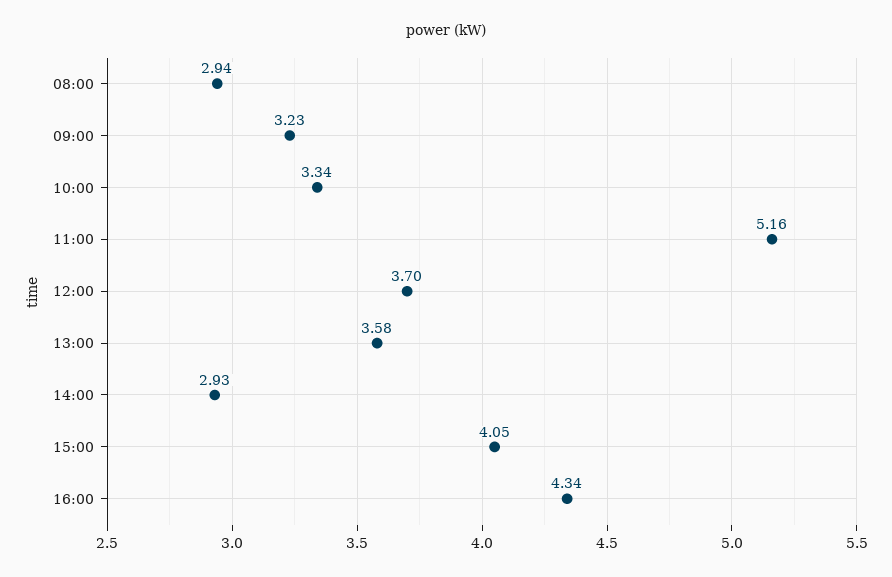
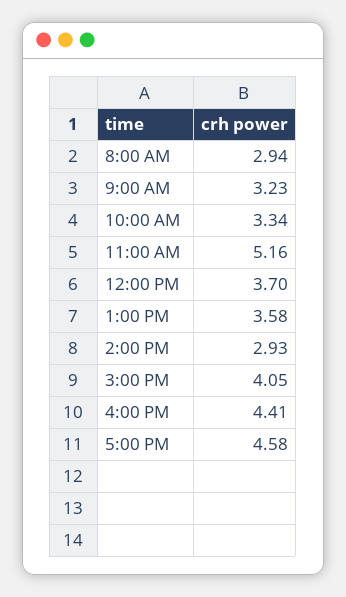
16:00: 4.34 -> 4.41
5:00 PM: none -> 4.58

